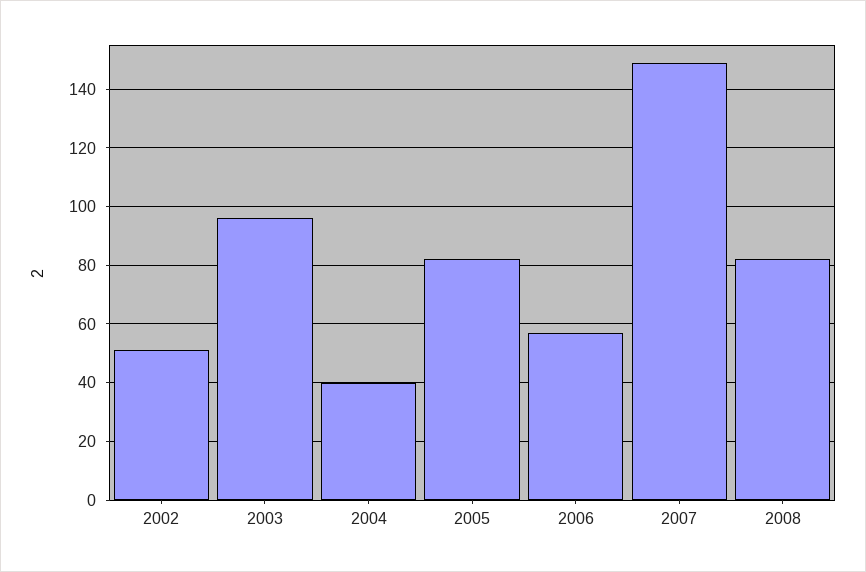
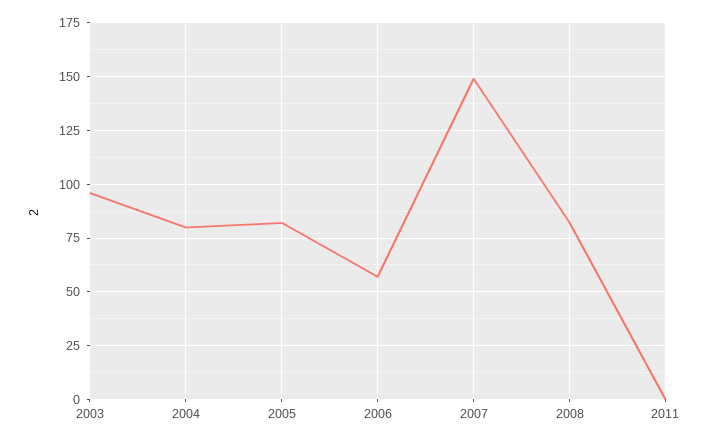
2002: 50 -> none
2004: 40 -> 80
2011: none -> 0

